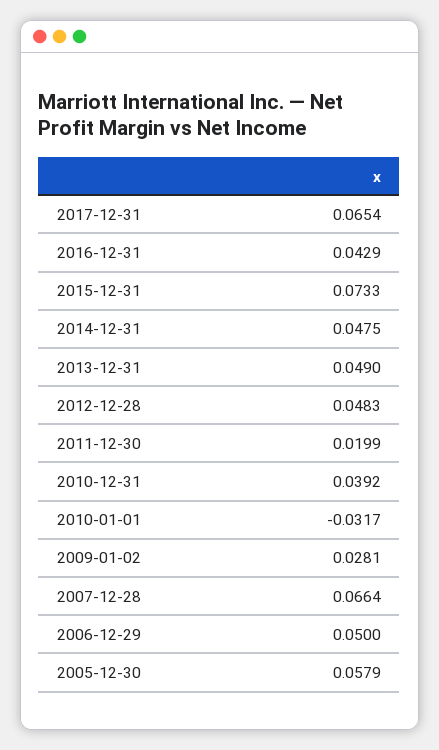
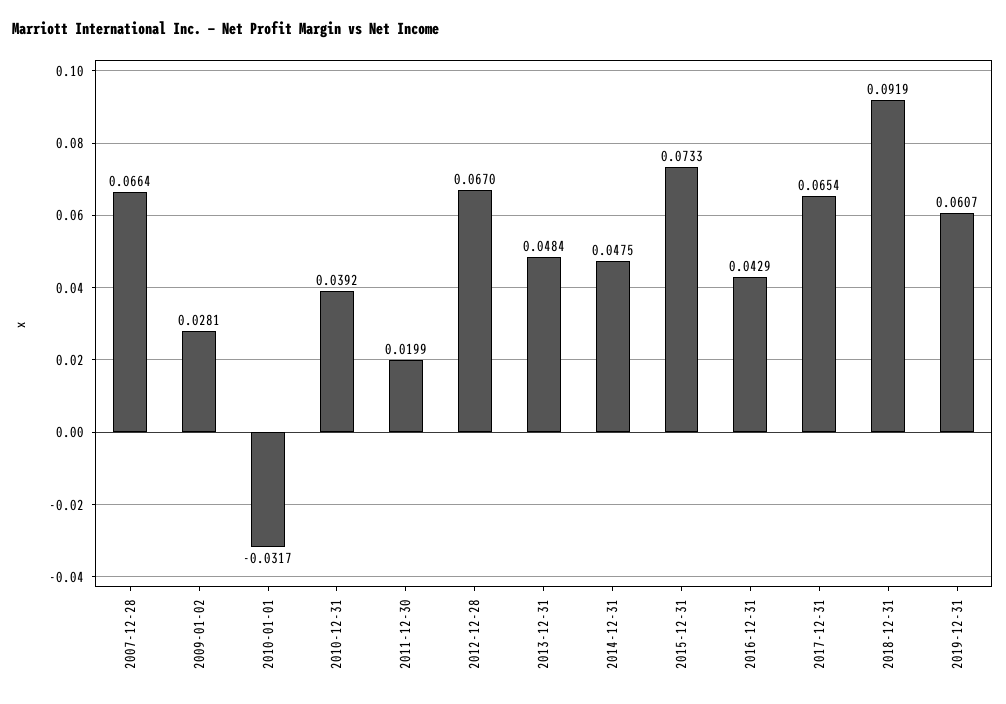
2013-12-31: 0.049 -> 0.0484
2012-12-28: 0.0483 -> 0.067
2006-12-29: 0.05 -> none
2005-12-30: 0.0579 -> none
2018-12-31: none -> 0.0919
2019-12-31: none -> 0.0607

